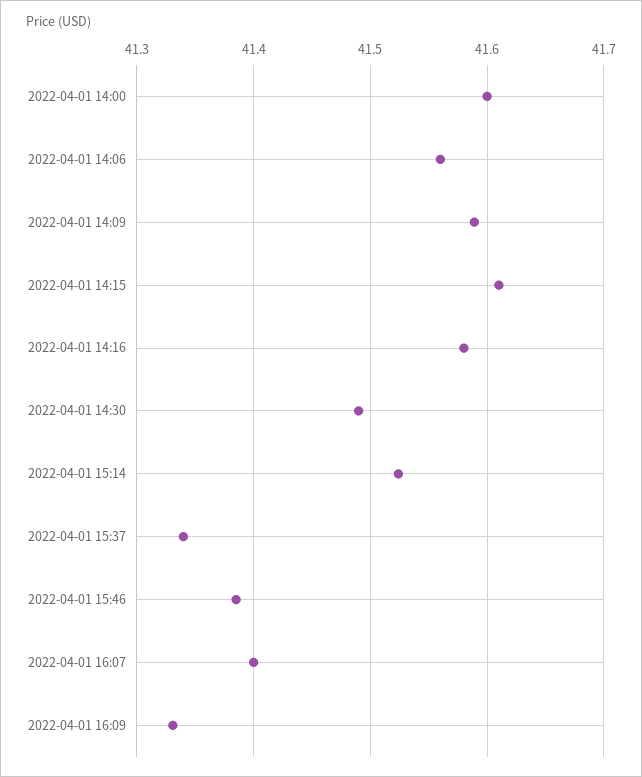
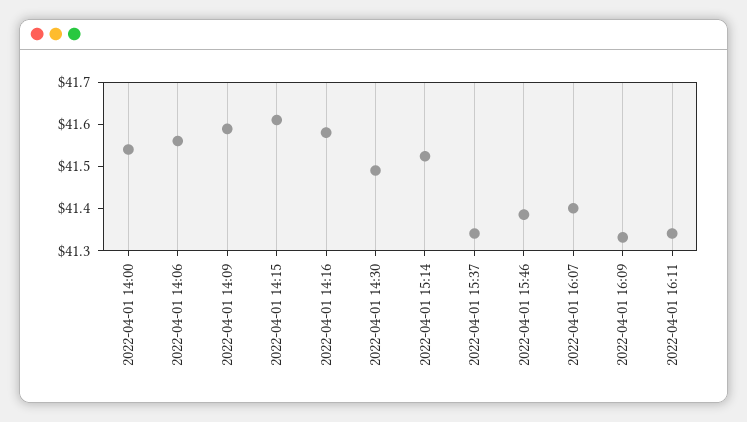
2022-04-01 14:00: 41.6 -> 41.54
2022-04-01 16:11: none -> 41.34

